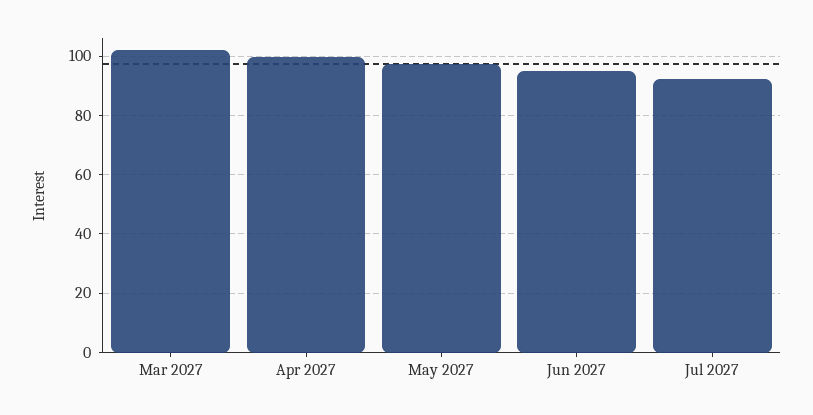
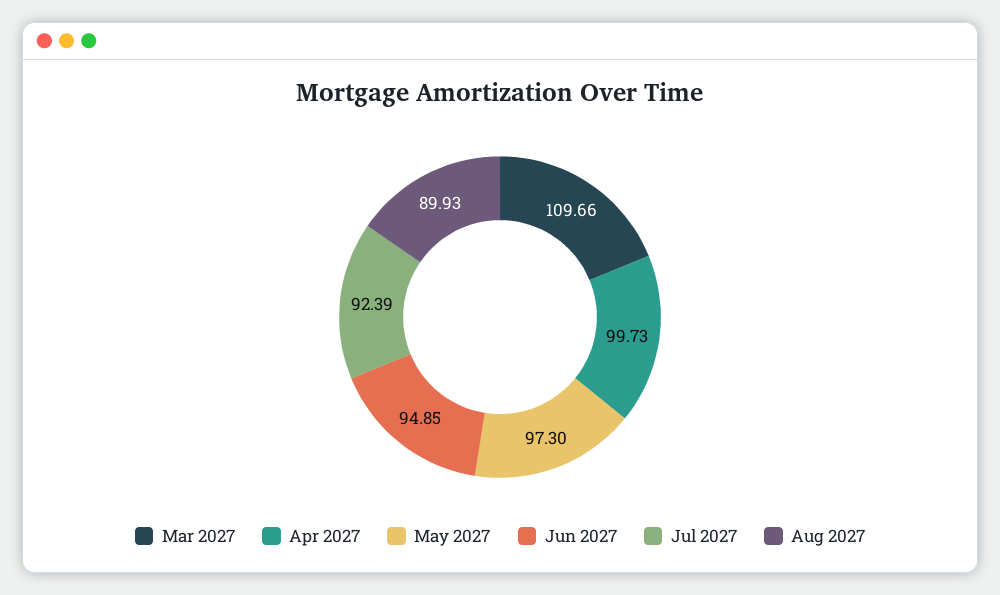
Mar 2027: 102.5 -> 109.66
Aug 2027: none -> 89.93

